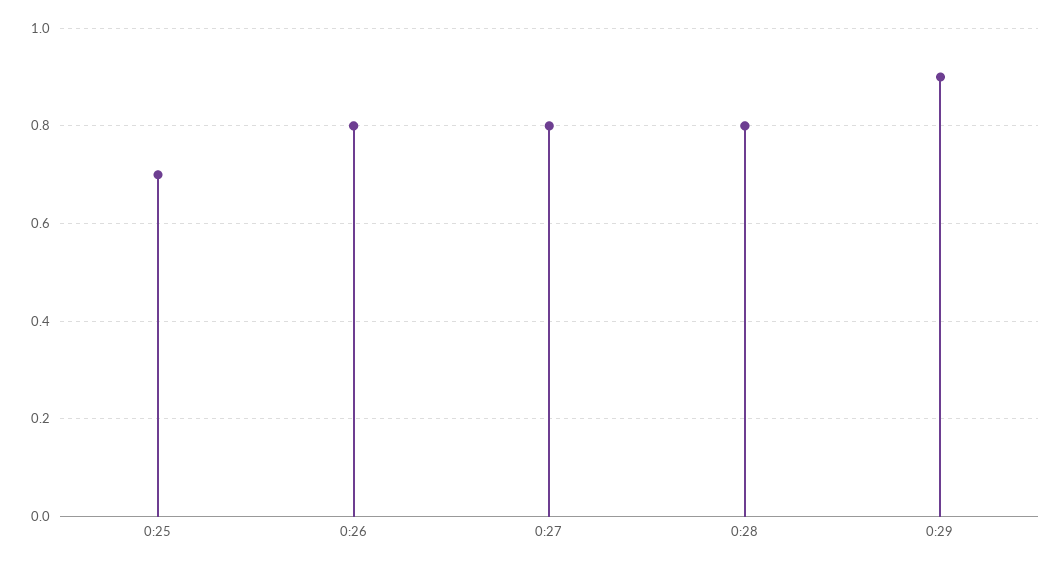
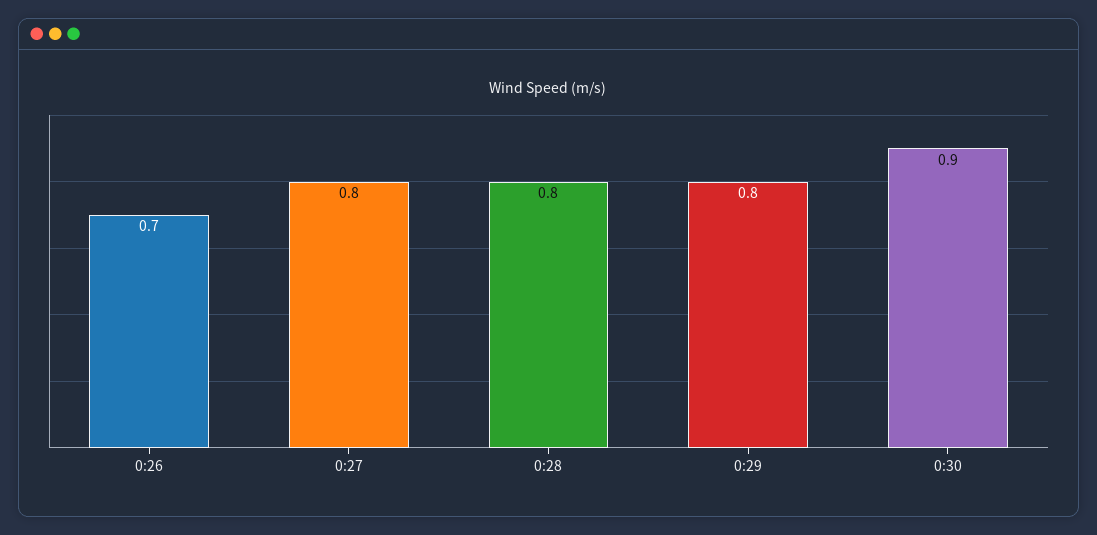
0:25: 0.7 -> none
0:26: 0.8 -> 0.7
0:29: 0.9 -> 0.8
0:30: none -> 0.9

